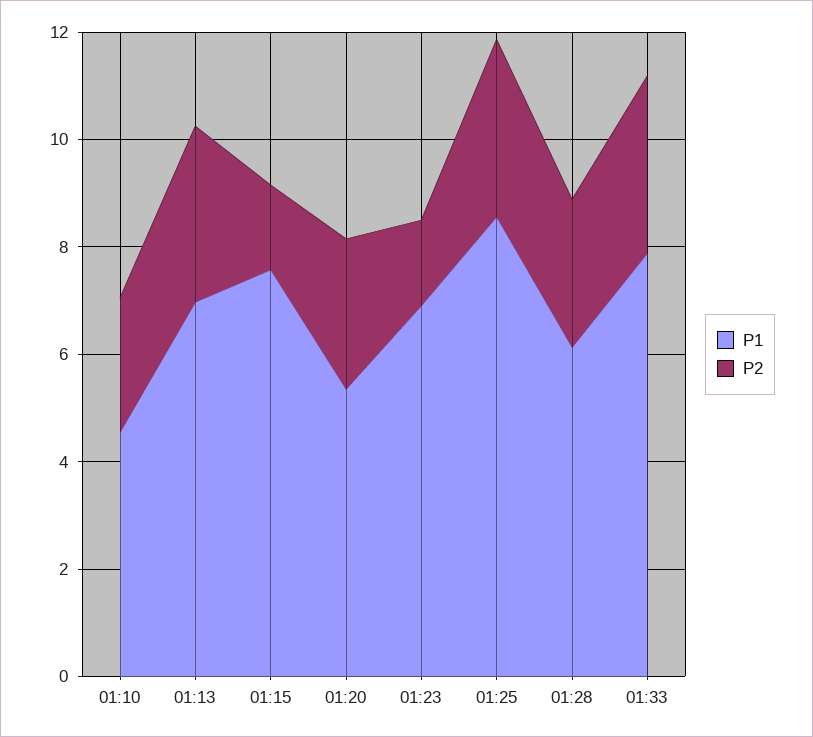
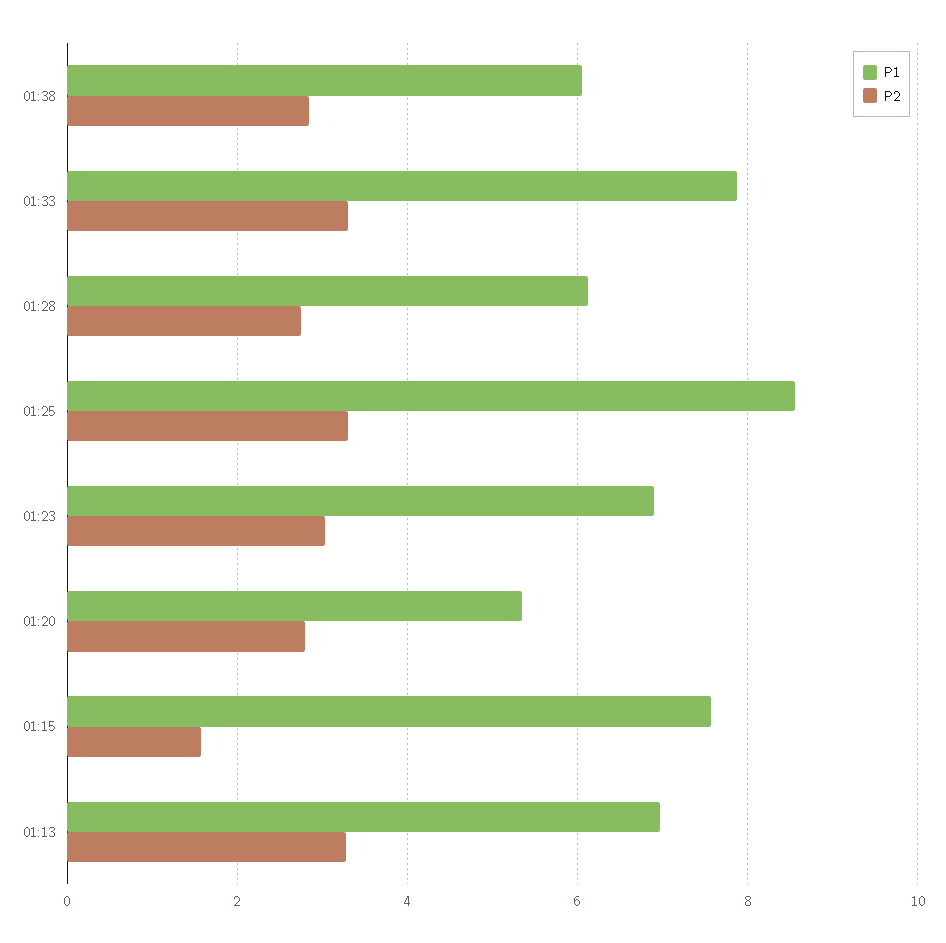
P1, 01:10: 4.5 -> none
P2, 01:10: 2.5 -> none
P2, 01:23: 1.5 -> 3
P1, 01:38: none -> 6
P2, 01:38: none -> 2.8

